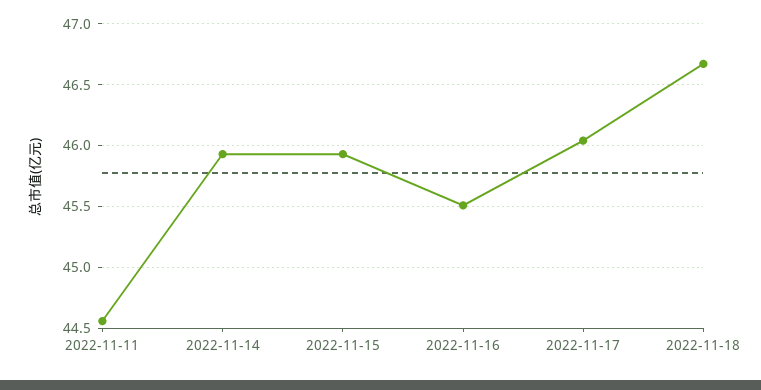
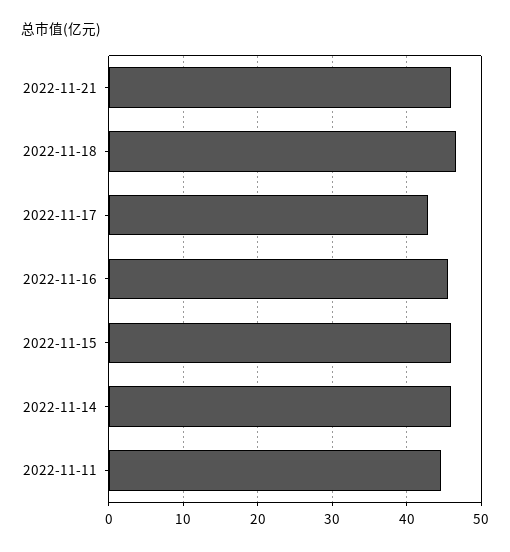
2022-11-17: 46.05 -> 43
2022-11-21: none -> 46

